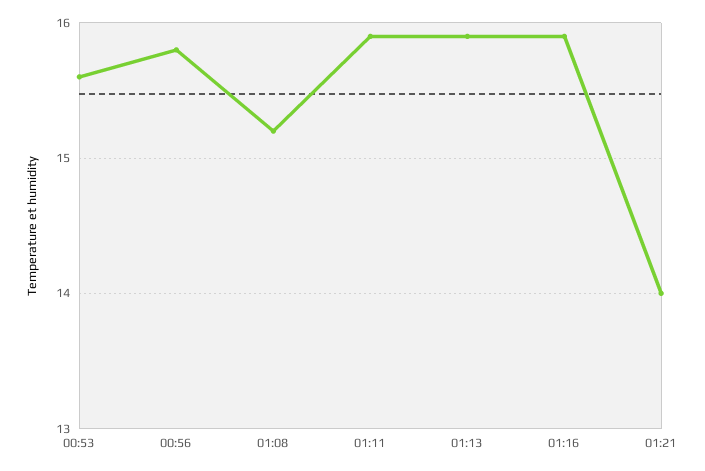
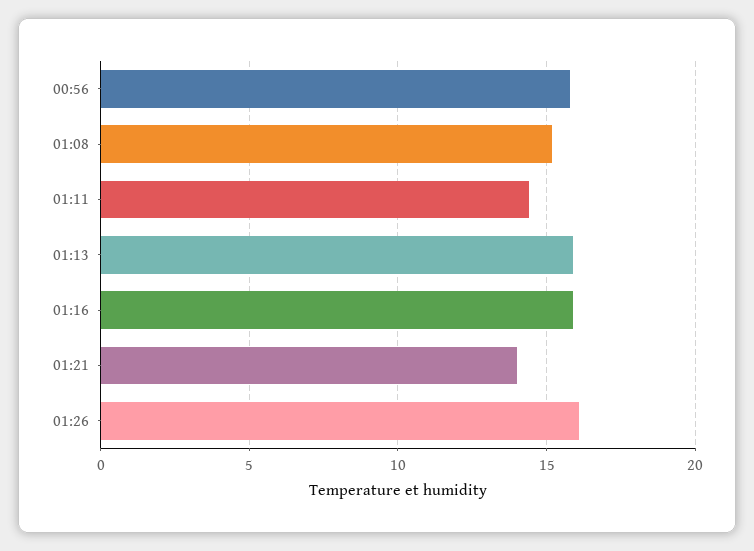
00:53: 15.6 -> none
01:11: 15.9 -> 14.5
01:26: none -> 16

